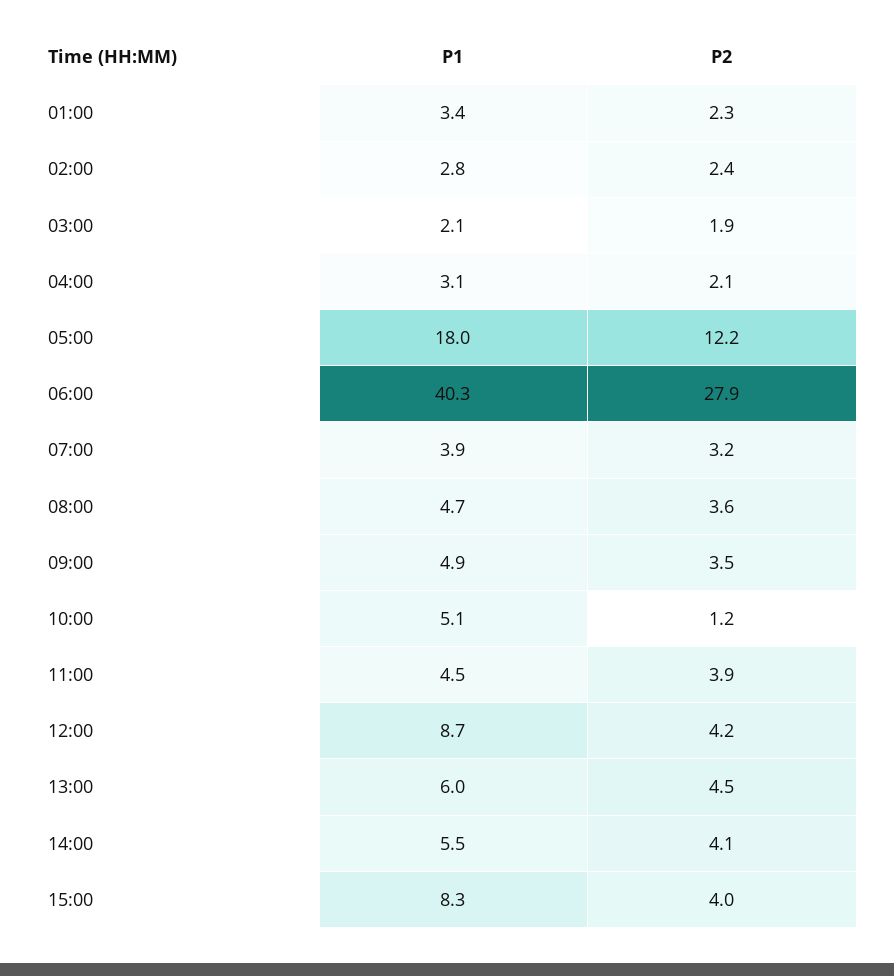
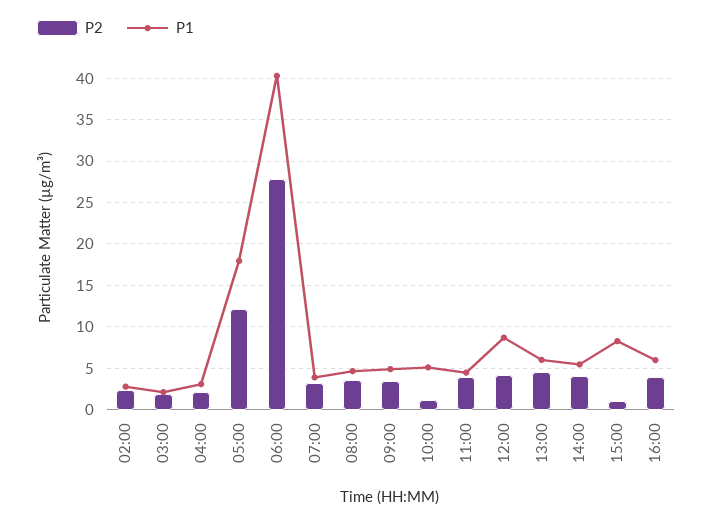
P1, 01:00: 3.4 -> none
P2, 01:00: 2.3 -> none
P2, 15:00: 4 -> 1
P2, 16:00: none -> 4
P1, 16:00: none -> 6

